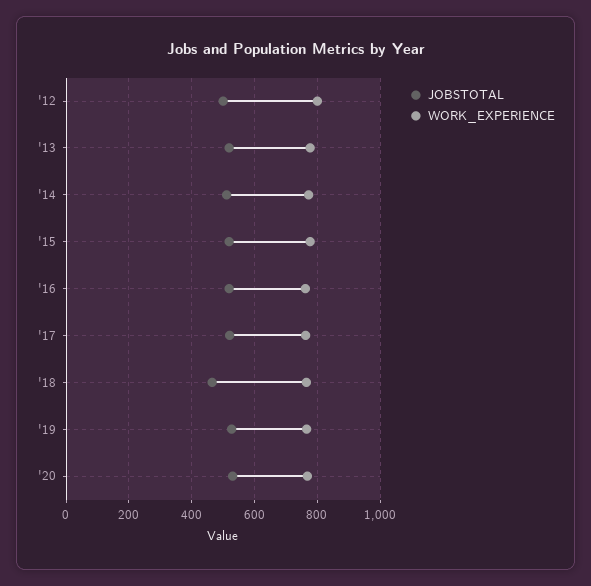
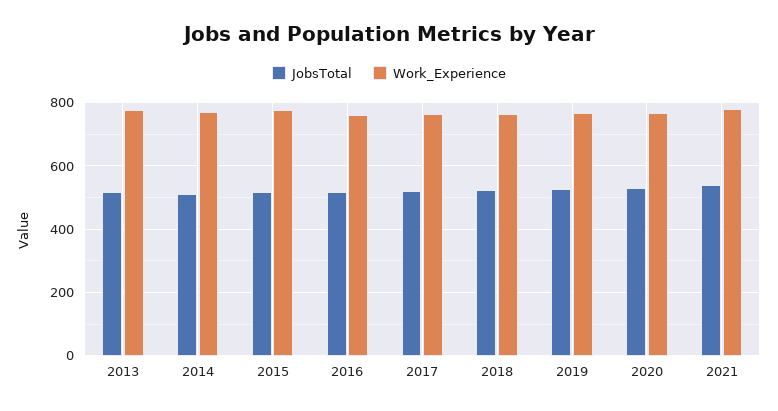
JOBSTOTAL, '12: 500 -> none
WORK_EXPERIENCE, '12: 800 -> none
JOBSTOTAL, '18: 460 -> 520
JOBSTOTAL, 2021: none -> 540
WORK_EXPERIENCE, 2021: none -> 780

